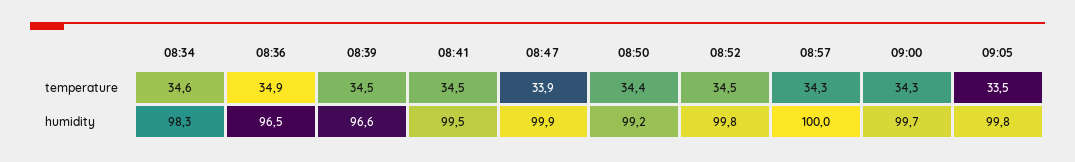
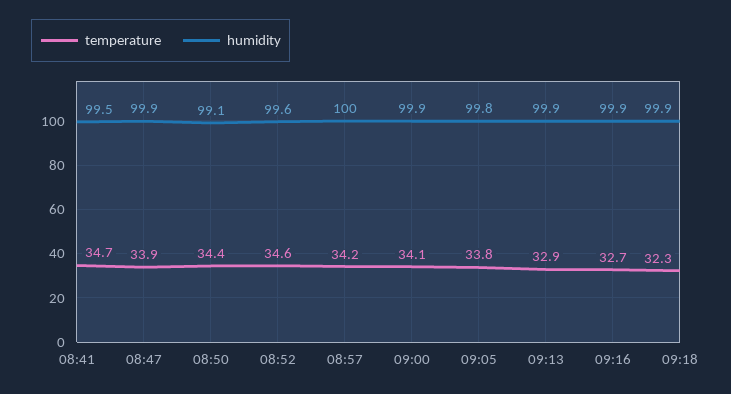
temperature, 08:34: 34.6 -> none
temperature, 08:36: 34.9 -> none
temperature, 08:39: 34.5 -> none
temperature, 08:41: 34.5 -> 34.7
temperature, 08:52: 34.5 -> 34.6
temperature, 08:57: 34.3 -> 34.2
temperature, 09:00: 34.3 -> 34.1
temperature, 09:05: 33.5 -> 33.8
humidity, 08:34: 98.3 -> none
humidity, 08:36: 96.5 -> none
humidity, 08:39: 96.6 -> none
humidity, 08:50: 99.2 -> 99.1
humidity, 08:52: 99.8 -> 99.6
humidity, 09:00: 99.7 -> 99.9
temperature, 09:13: none -> 32.9
humidity, 09:13: none -> 99.9
temperature, 09:16: none -> 32.7
humidity, 09:16: none -> 99.9
temperature, 09:18: none -> 32.3
humidity, 09:18: none -> 99.9

